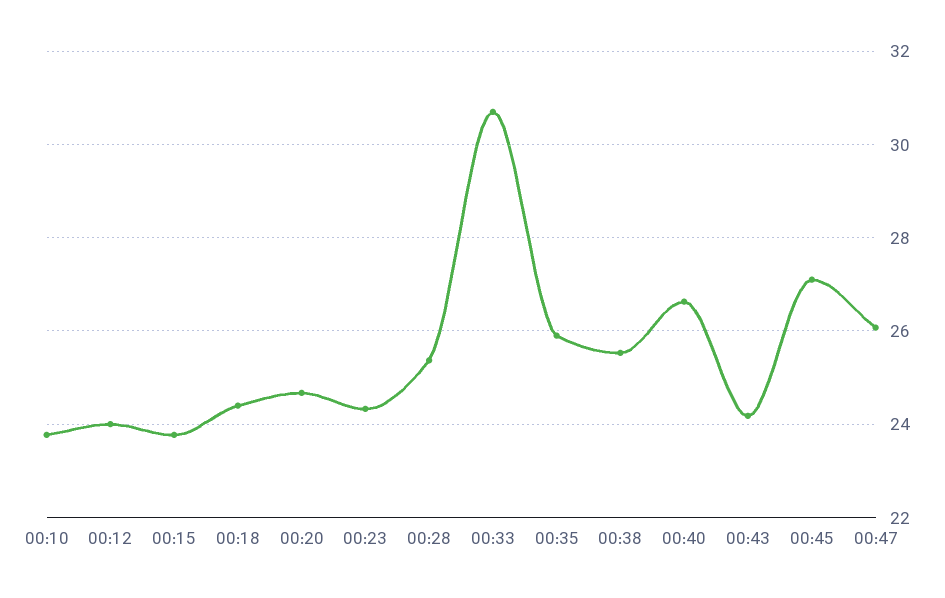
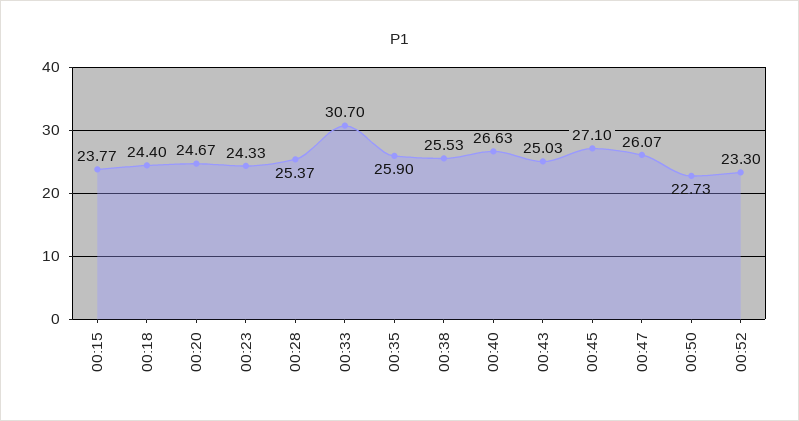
00:10: 23.8 -> none
00:12: 24 -> none
00:43: 24.2 -> 25.03
00:50: none -> 22.73
00:52: none -> 23.3

